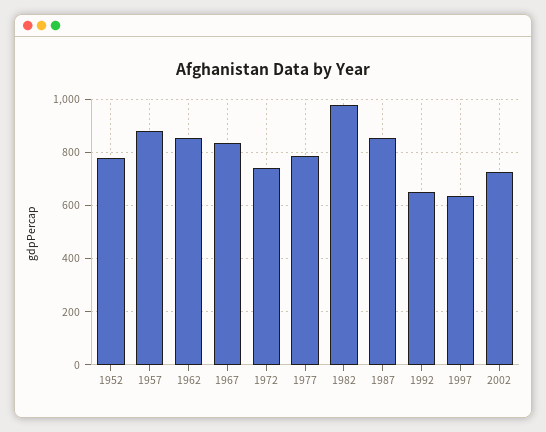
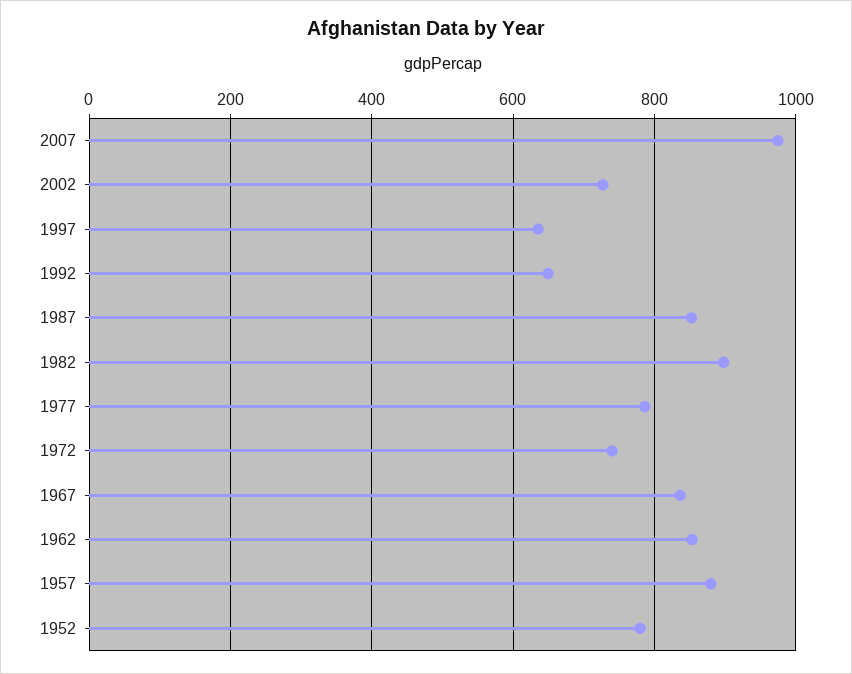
1982: 975 -> 900
2007: none -> 980

